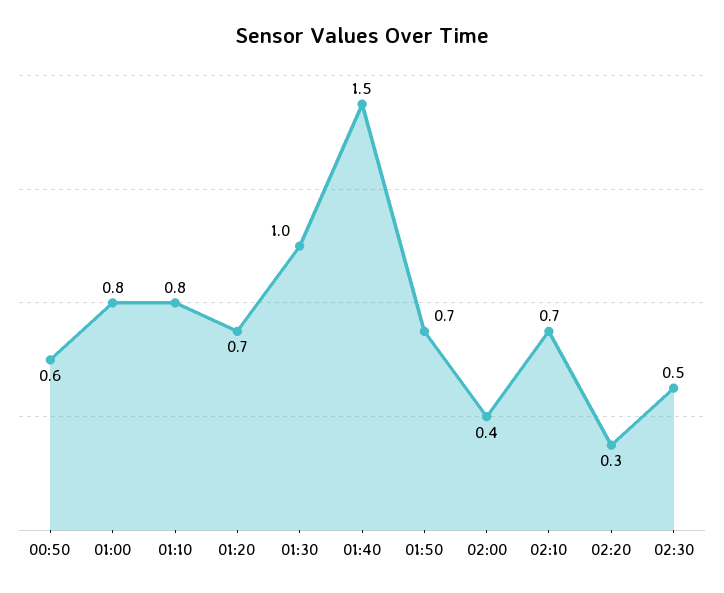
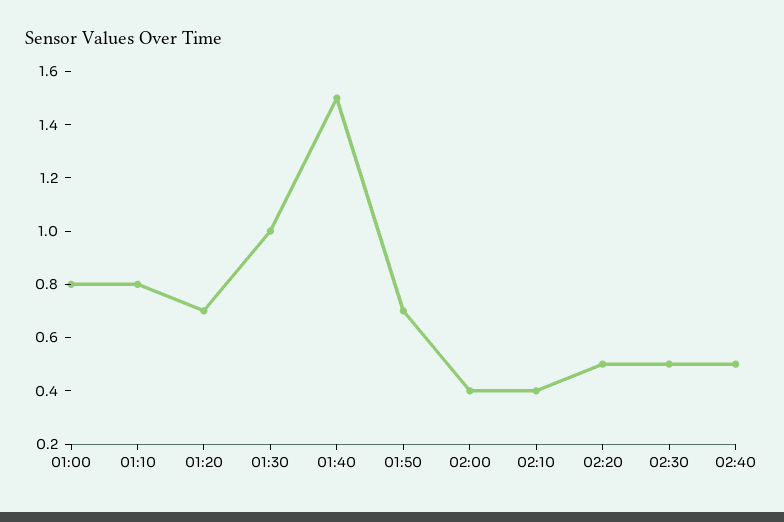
00:50: 0.6 -> none
02:10: 0.7 -> 0.4
02:20: 0.3 -> 0.5
02:40: none -> 0.5

